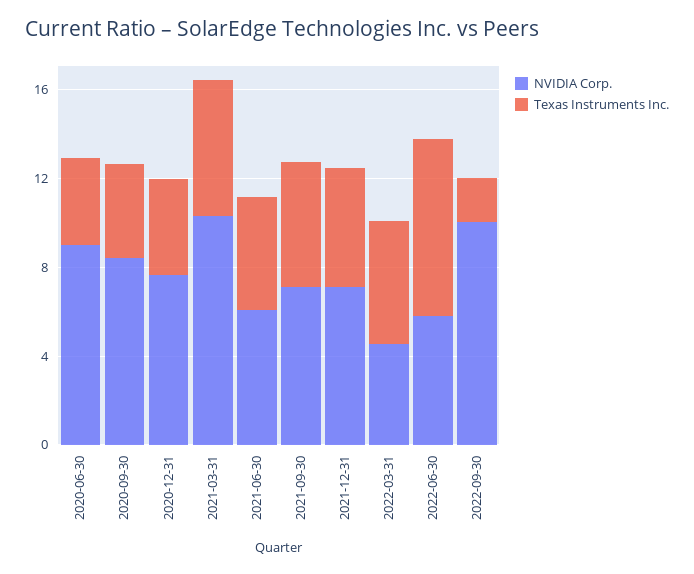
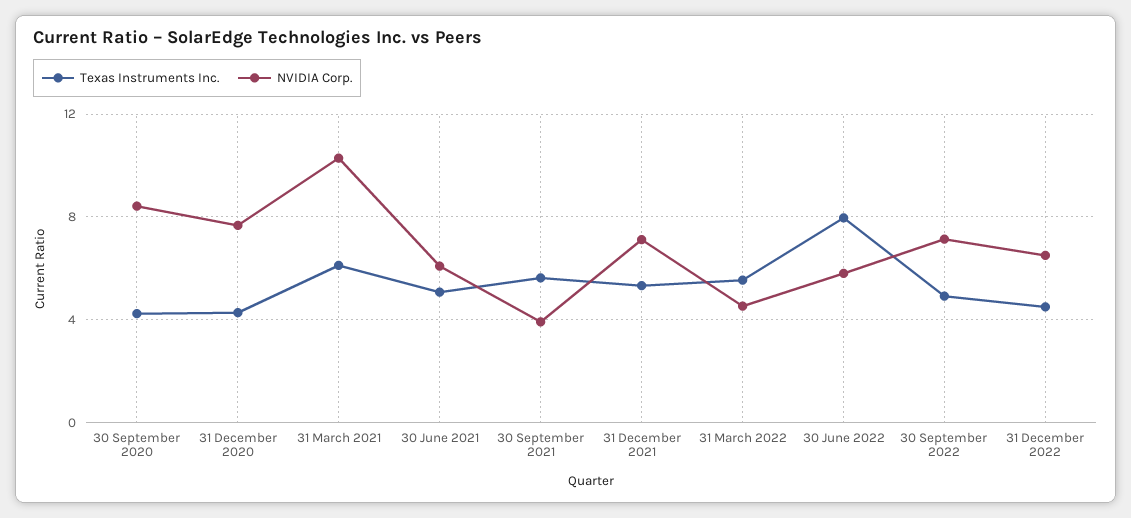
NVIDIA Corp., 2020-06-30: 9 -> none
Texas Instruments Inc., 2020-06-30: 4 -> none
NVIDIA Corp., 2021-09-30: 7 -> 4
NVIDIA Corp., 2022-09-30: 10 -> 7
Texas Instruments Inc., 2022-09-30: 2 -> 5
Texas Instruments Inc., 31 December 2022: none -> 4.5
NVIDIA Corp., 31 December 2022: none -> 6.5

